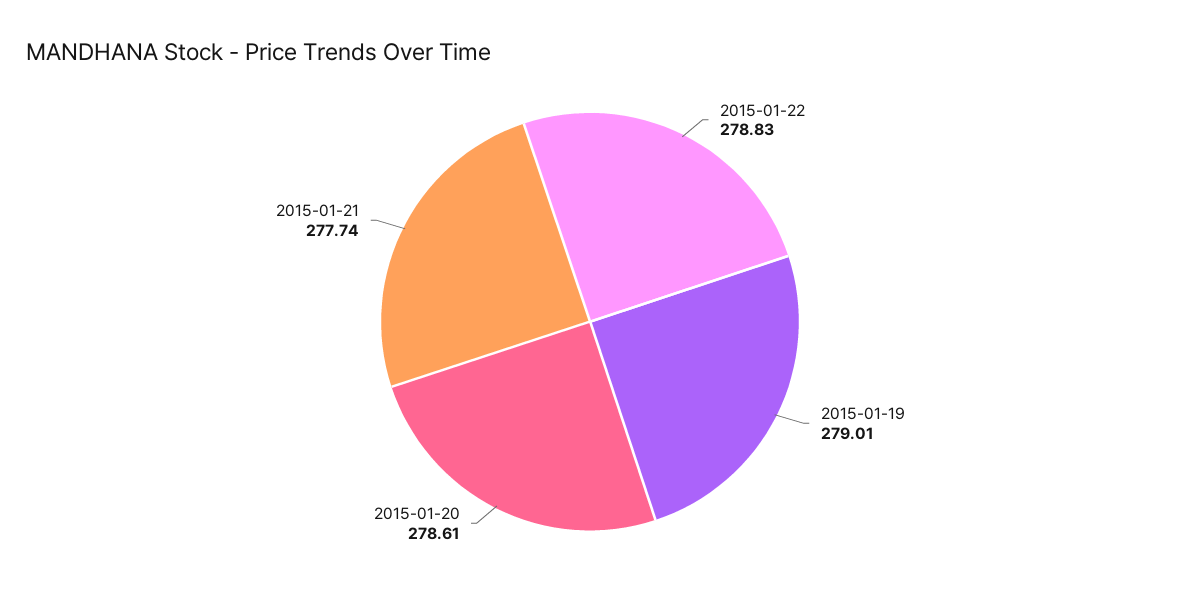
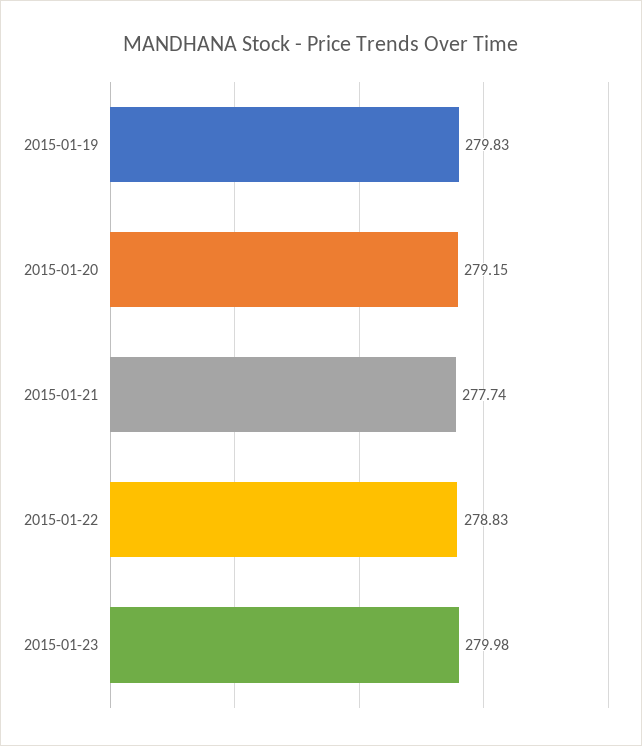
2015-01-19: 279.01 -> 279.83
2015-01-20: 278.61 -> 279.15
2015-01-23: none -> 279.98

